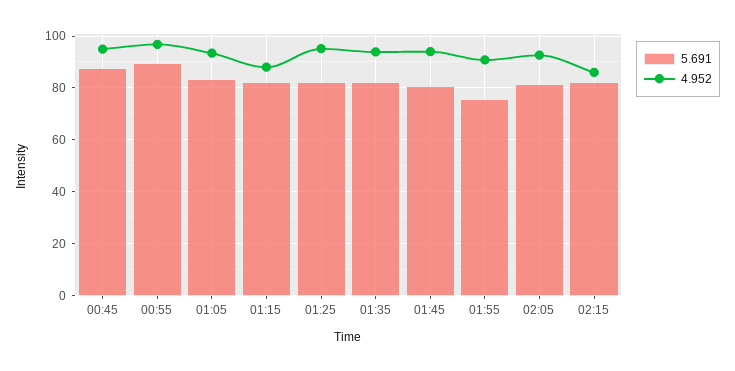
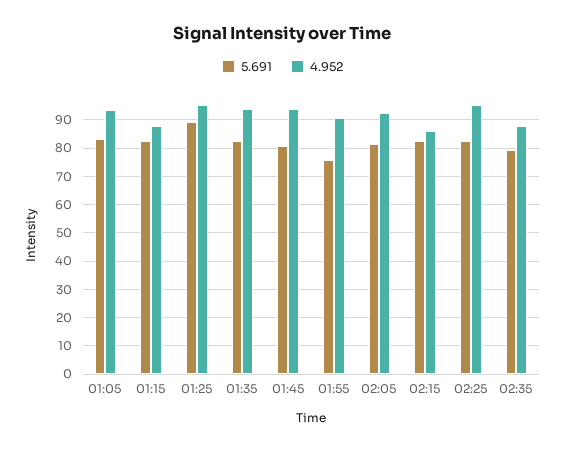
5.691, 00:45: 87.5 -> none
4.952, 00:45: 95 -> none
5.691, 00:55: 90 -> none
4.952, 00:55: 97.5 -> none
5.691, 01:25: 82.5 -> 90
5.691, 02:25: none -> 82.5
4.952, 02:25: none -> 95
5.691, 02:35: none -> 80
4.952, 02:35: none -> 87.5

